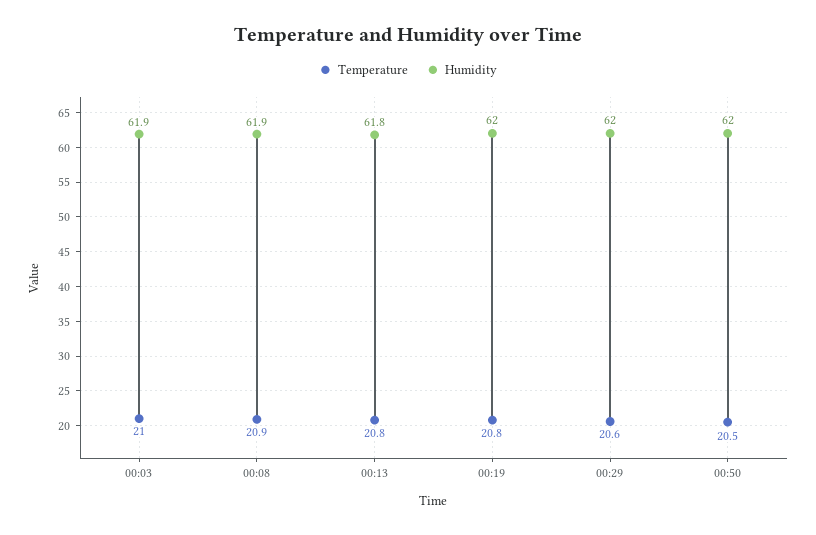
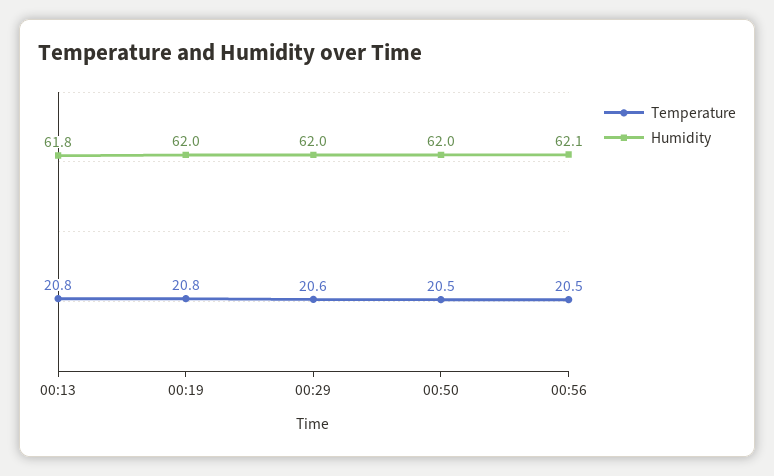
Temperature, 00:03: 21 -> none
Humidity, 00:03: 61.9 -> none
Temperature, 00:08: 20.9 -> none
Humidity, 00:08: 61.9 -> none
Temperature, 00:56: none -> 20.5
Humidity, 00:56: none -> 62.1

